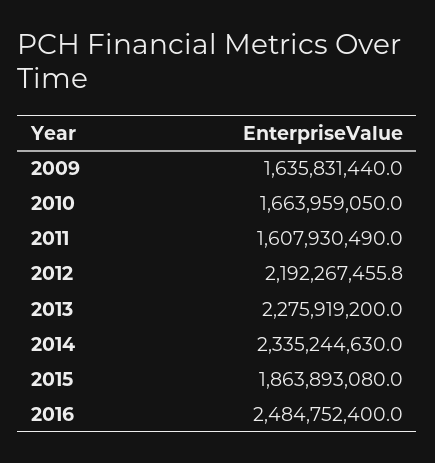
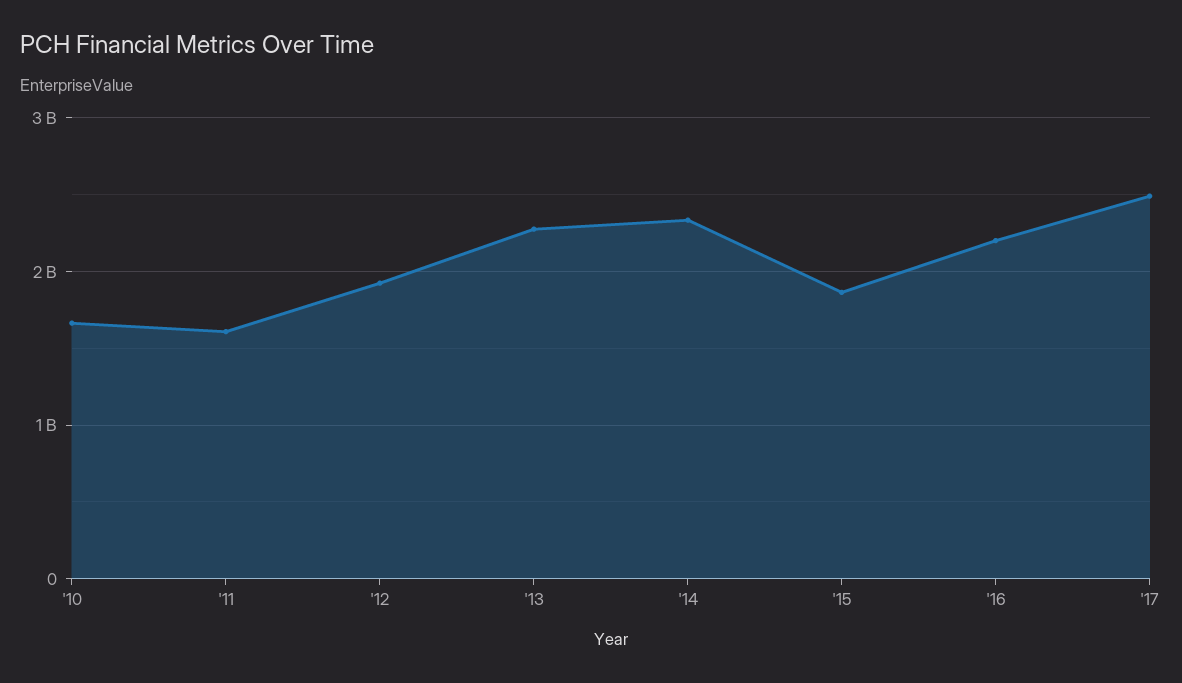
2009: 1635831440 -> none
2012: 2192267455.8 -> 1900000000
2016: 2484752400 -> 2200000000
'17: none -> 2500000000

